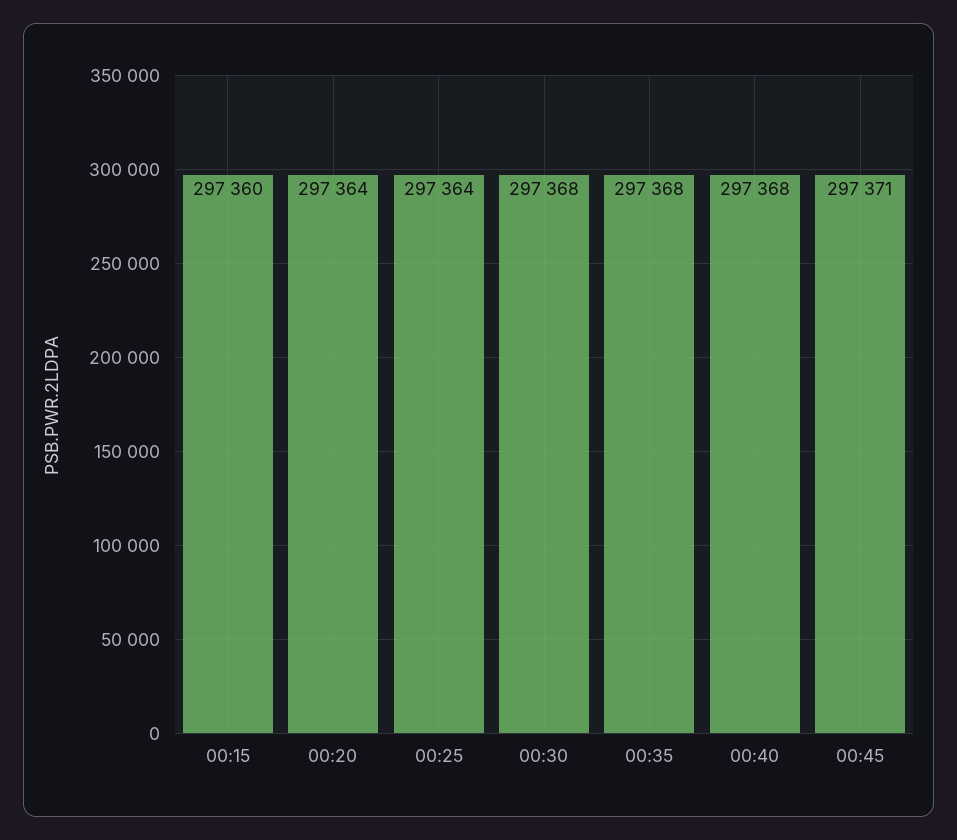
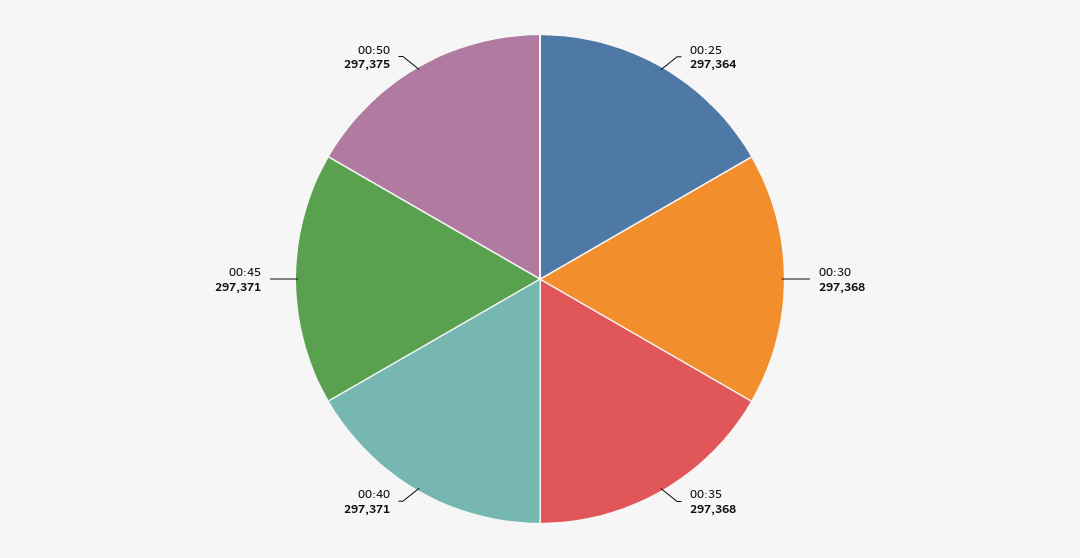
00:15: 297360 -> none
00:20: 297364 -> none
00:40: 297368 -> 297371
00:50: none -> 297375

